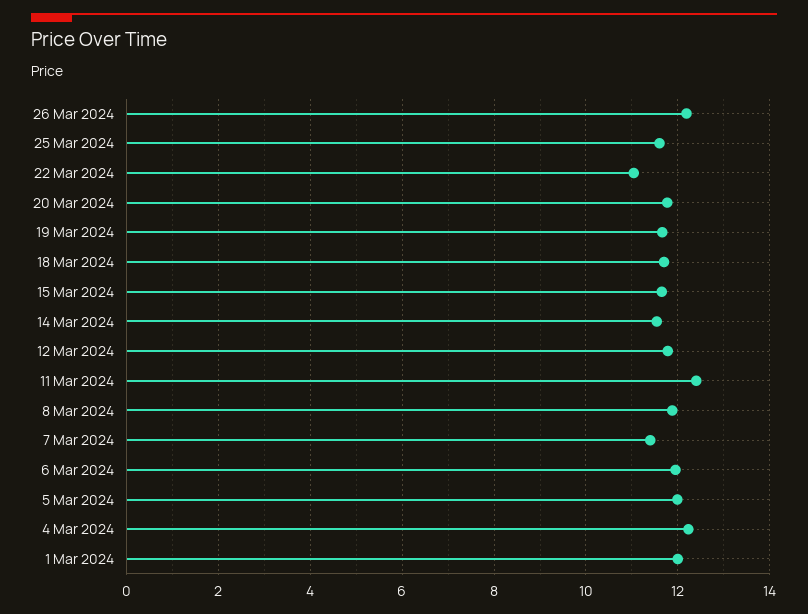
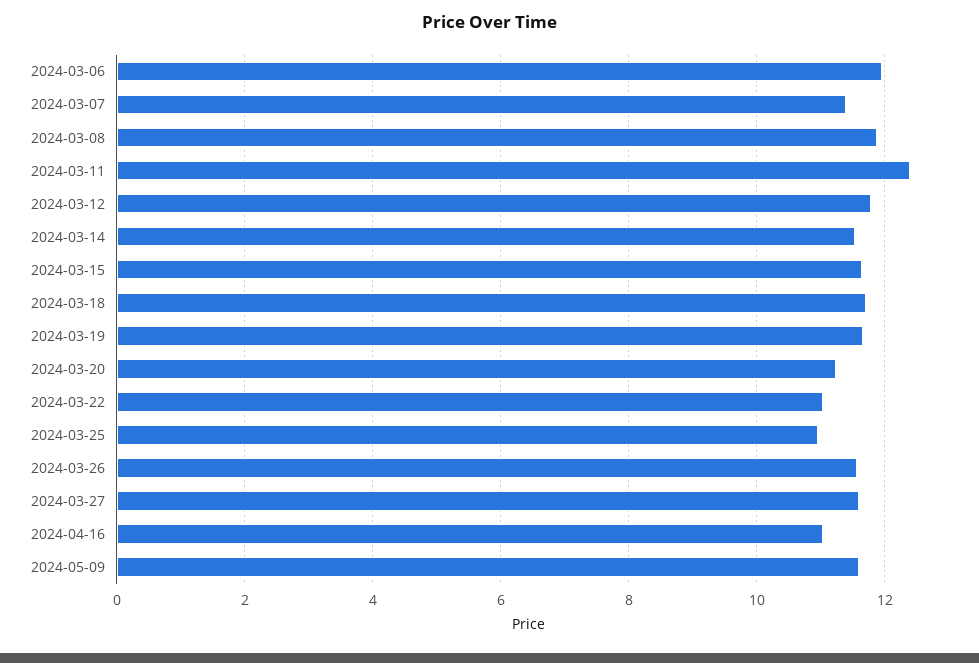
26 Mar 2024: 12.2 -> 11.6
25 Mar 2024: 11.6 -> 11
20 Mar 2024: 11.8 -> 11.2
5 Mar 2024: 12 -> none
4 Mar 2024: 12.2 -> none
1 Mar 2024: 12 -> none
2024-03-27: none -> 11.6
2024-04-16: none -> 11
2024-05-09: none -> 11.6

